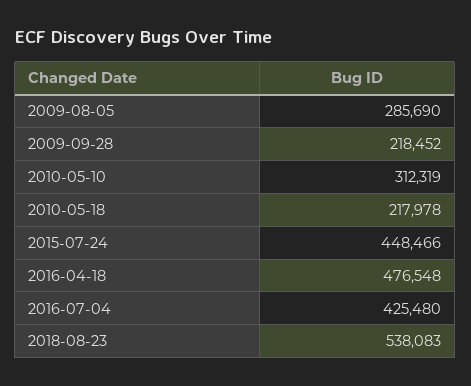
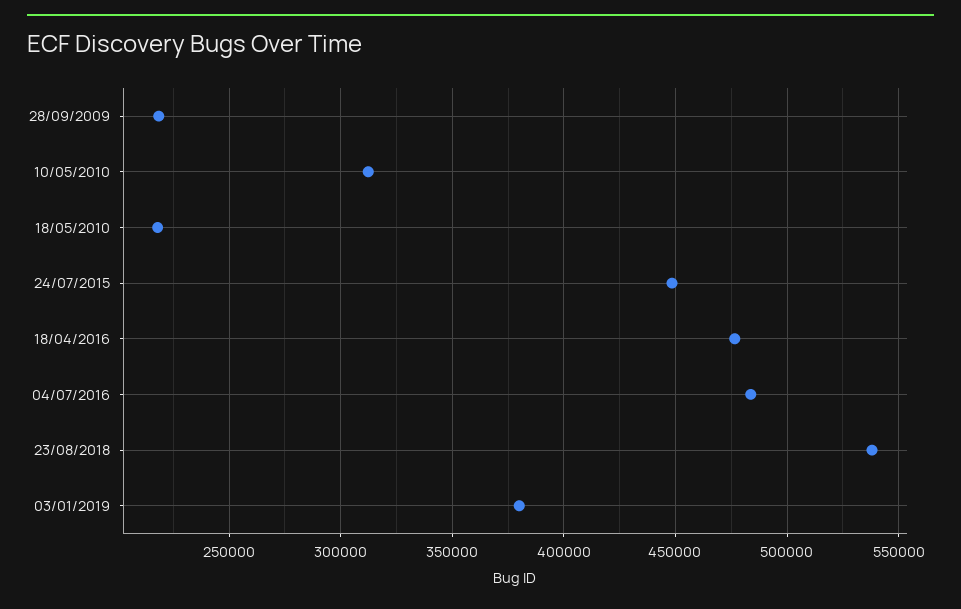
2009-08-05: 285690 -> none
2016-07-04: 425480 -> 485000
03/01/2019: none -> 380000

